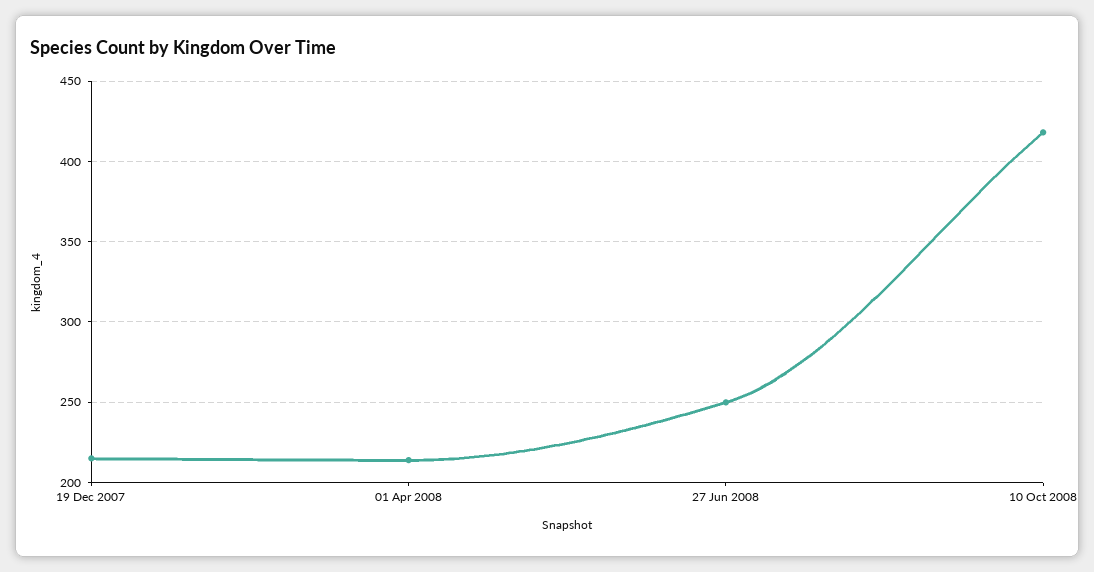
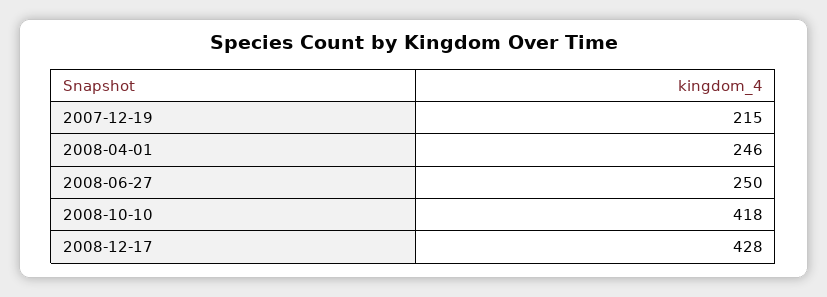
01 Apr 2008: 215 -> 246
2008-12-17: none -> 428

